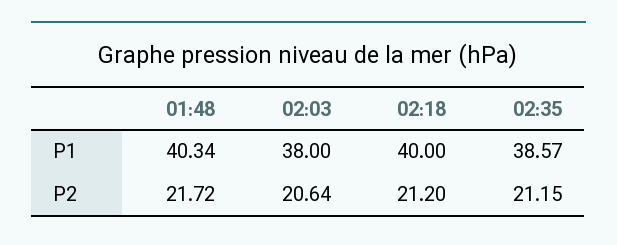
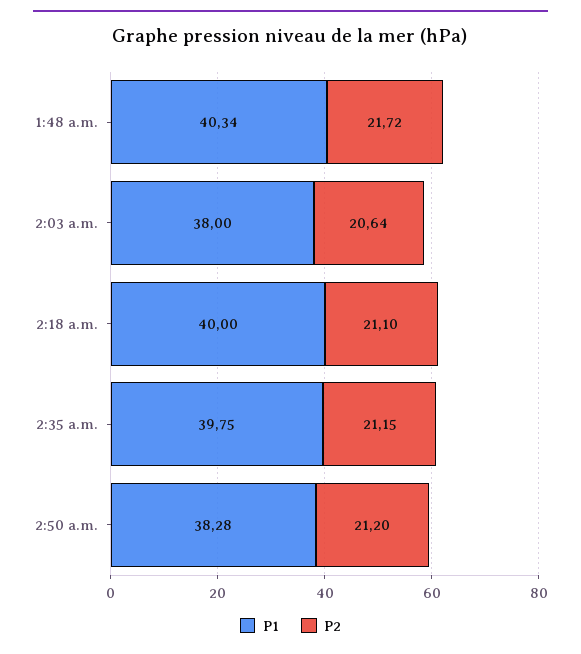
P1, 02:35: 38.57 -> 39.75
P2, 02:18: 21.2 -> 21.1
P1, 2:50 a.m.: none -> 38.28
P2, 2:50 a.m.: none -> 21.2

